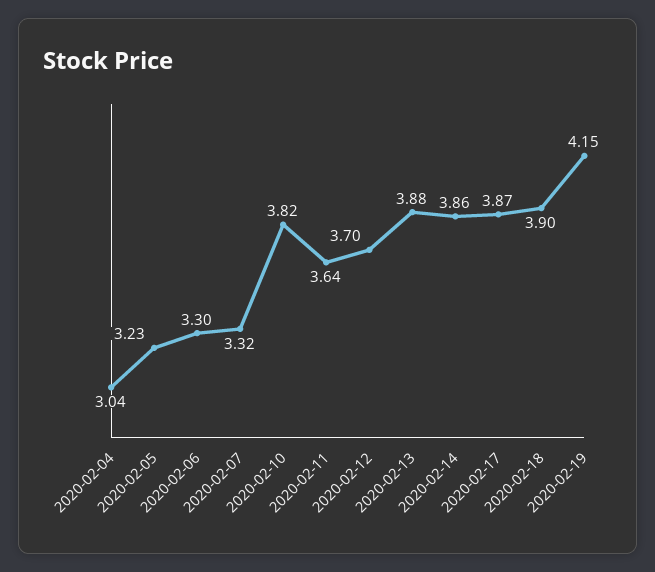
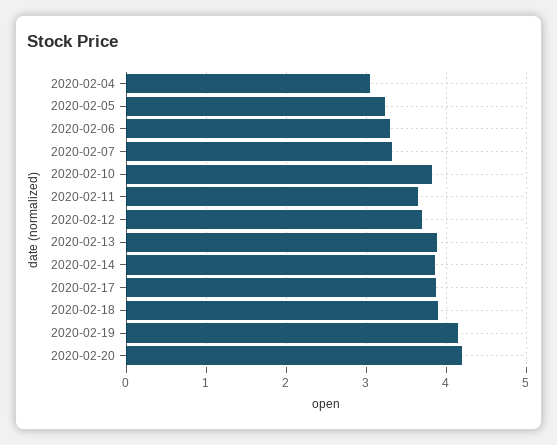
2020-02-20: none -> 4.2

